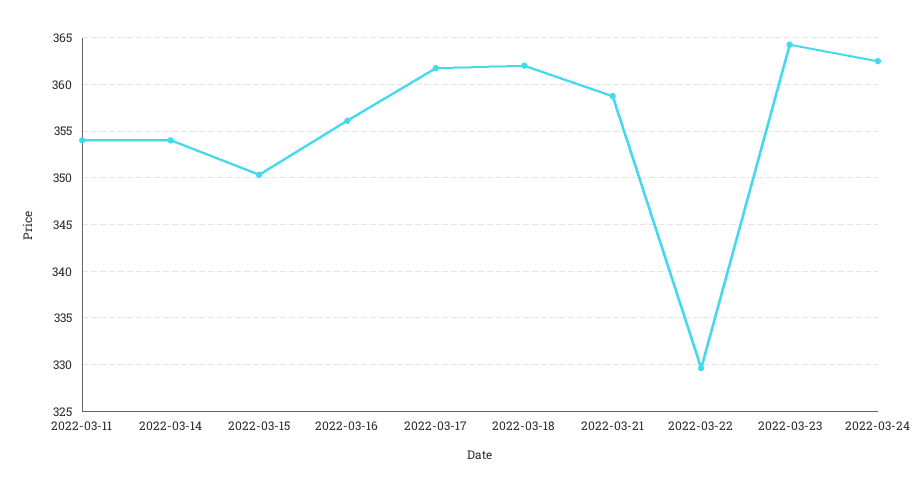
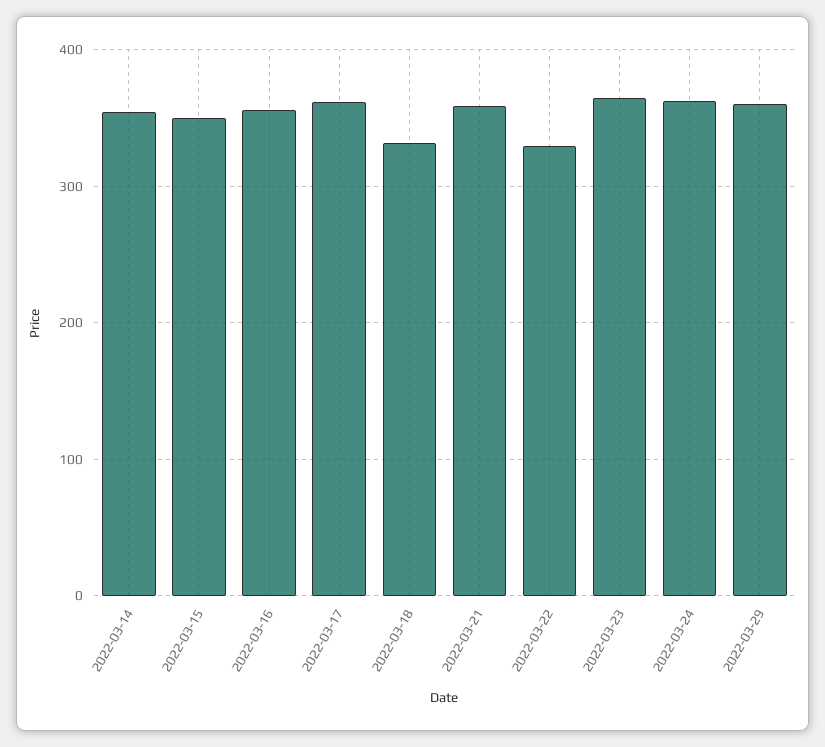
2022-03-11: 354 -> none
2022-03-18: 362 -> 330
2022-03-29: none -> 360

